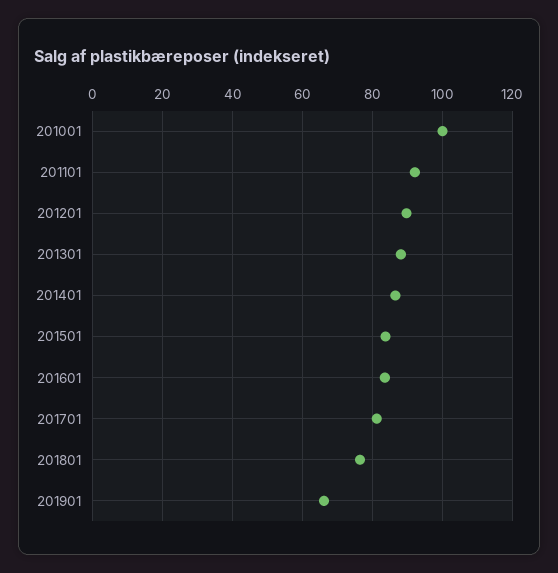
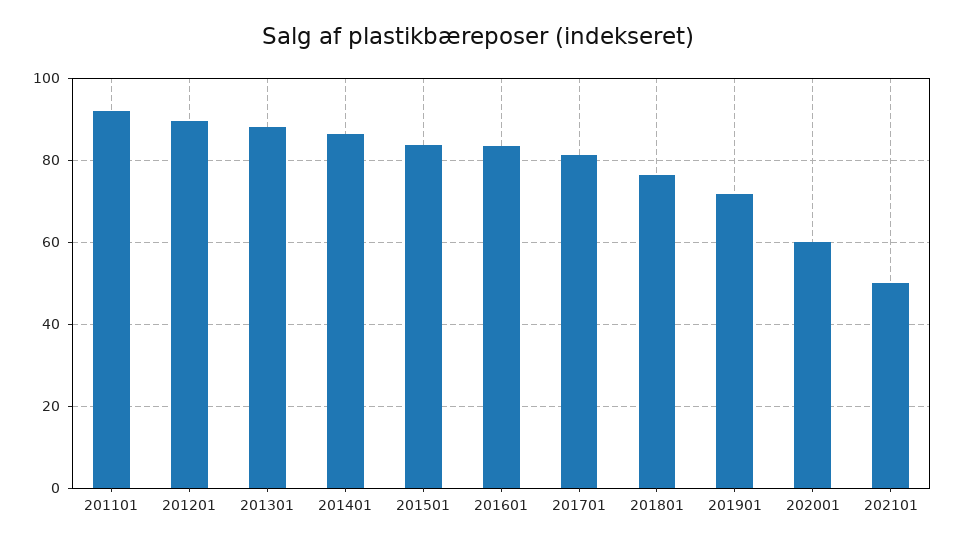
201001: 100 -> none
201901: 66 -> 72
202001: none -> 60
202101: none -> 50

